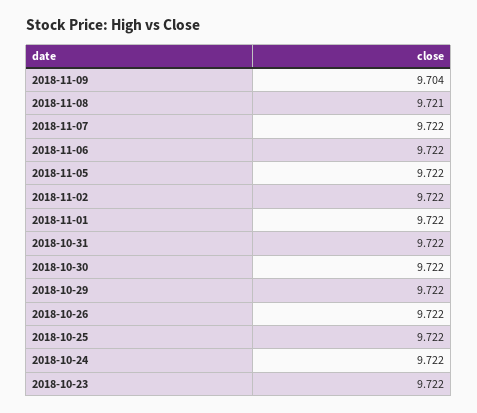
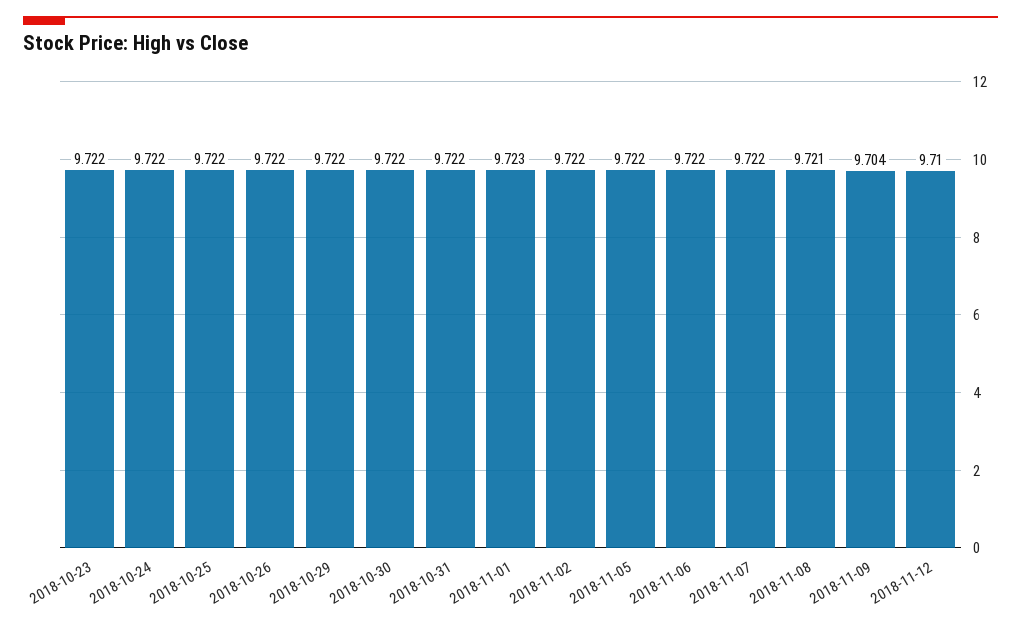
2018-11-01: 9.722 -> 9.723
2018-11-12: none -> 9.71

